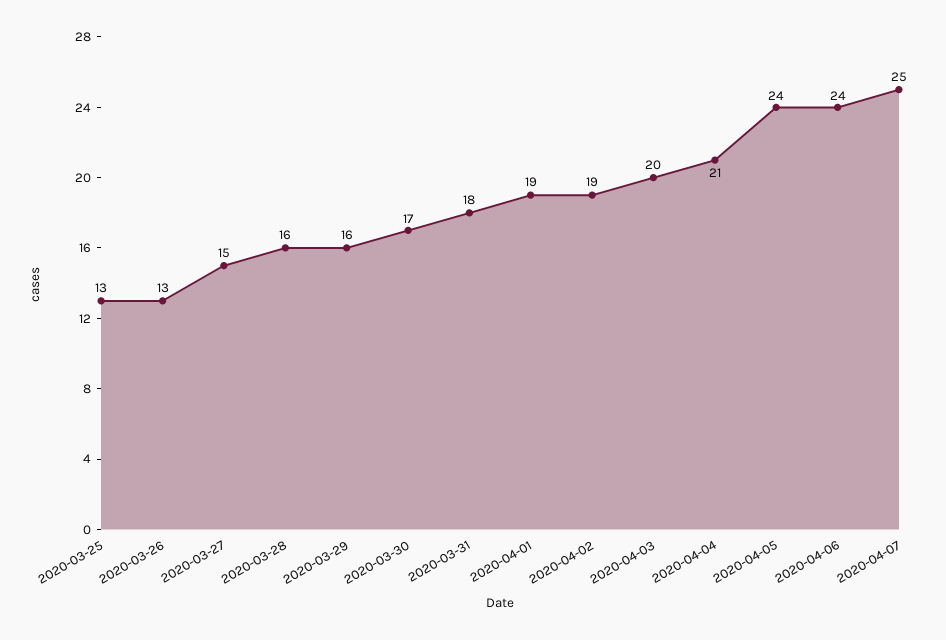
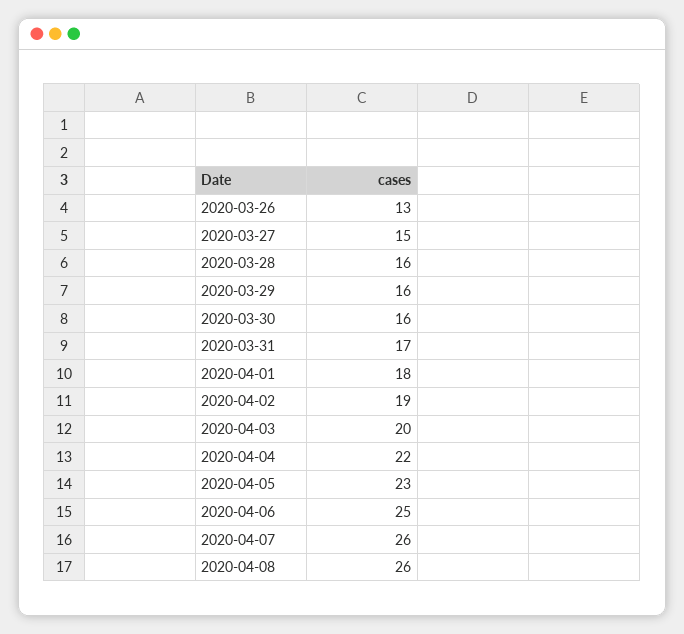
2020-03-25: 13 -> none
2020-03-30: 17 -> 16
2020-03-31: 18 -> 17
2020-04-01: 19 -> 18
2020-04-04: 21 -> 22
2020-04-05: 24 -> 23
2020-04-06: 24 -> 25
2020-04-07: 25 -> 26
2020-04-08: none -> 26

